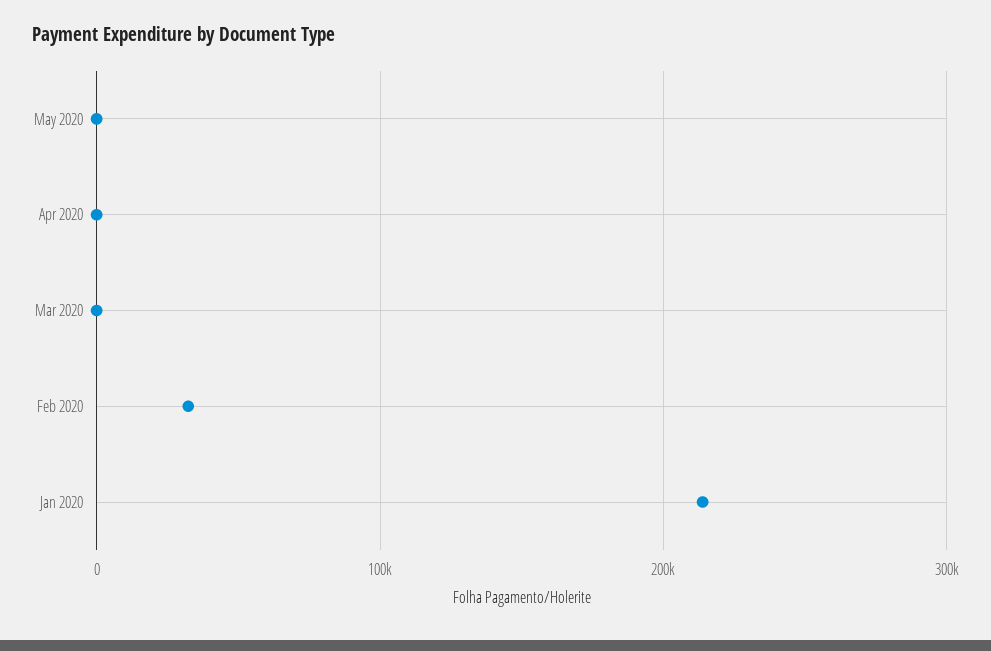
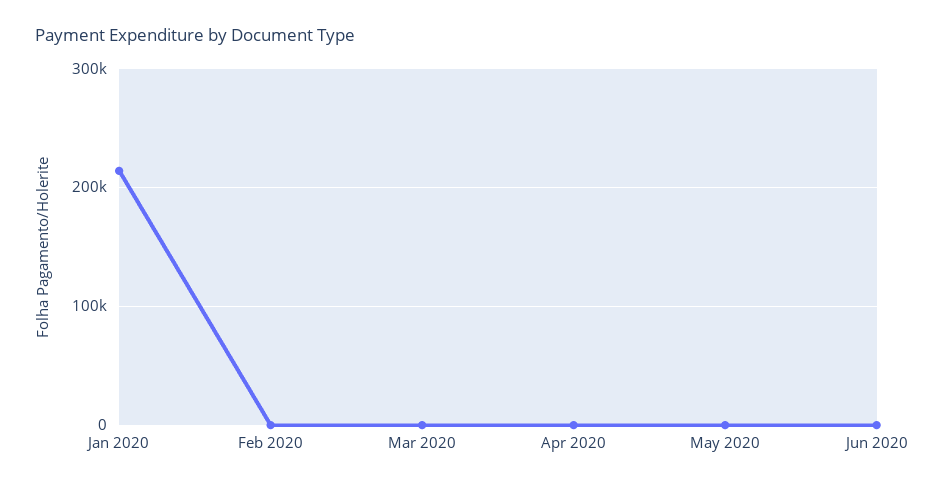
Feb 2020: 30000 -> 0
Jun 2020: none -> 0

